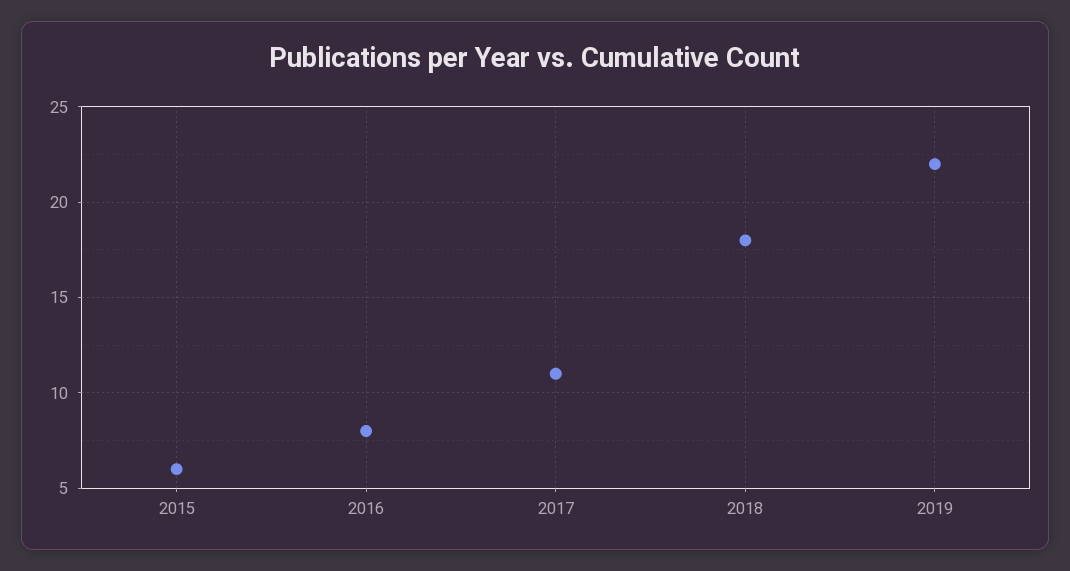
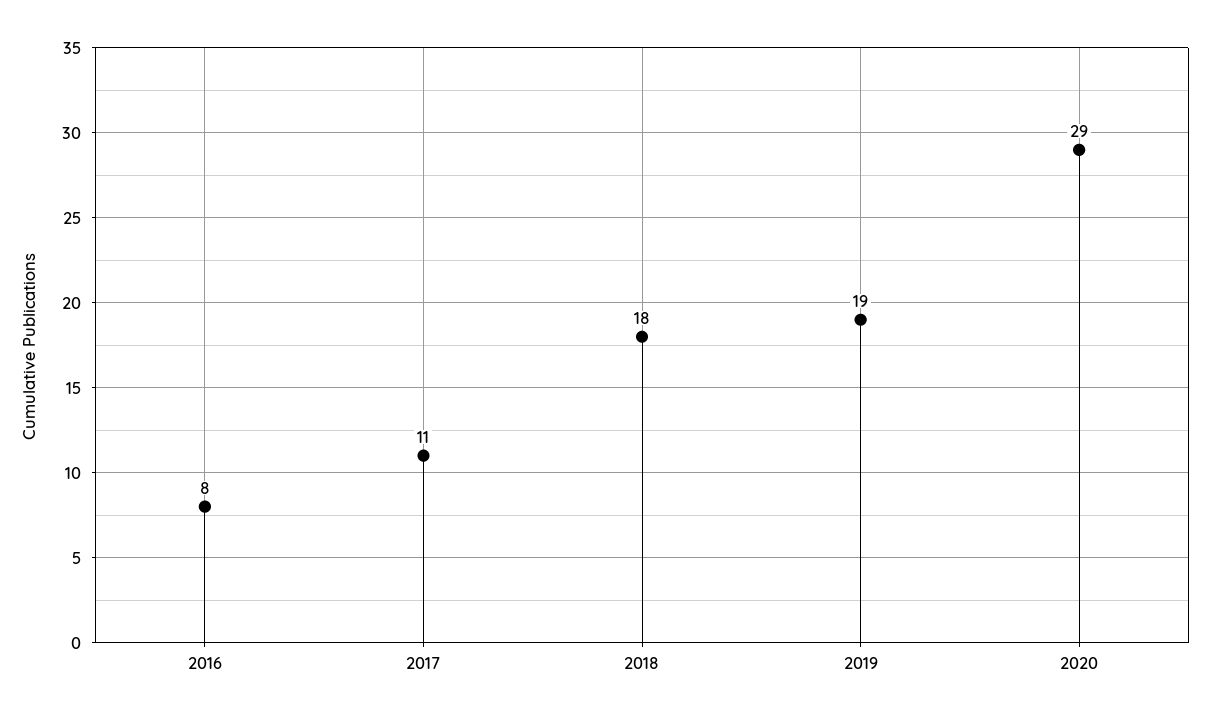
2015: 6 -> none
2019: 22 -> 19
2020: none -> 29

